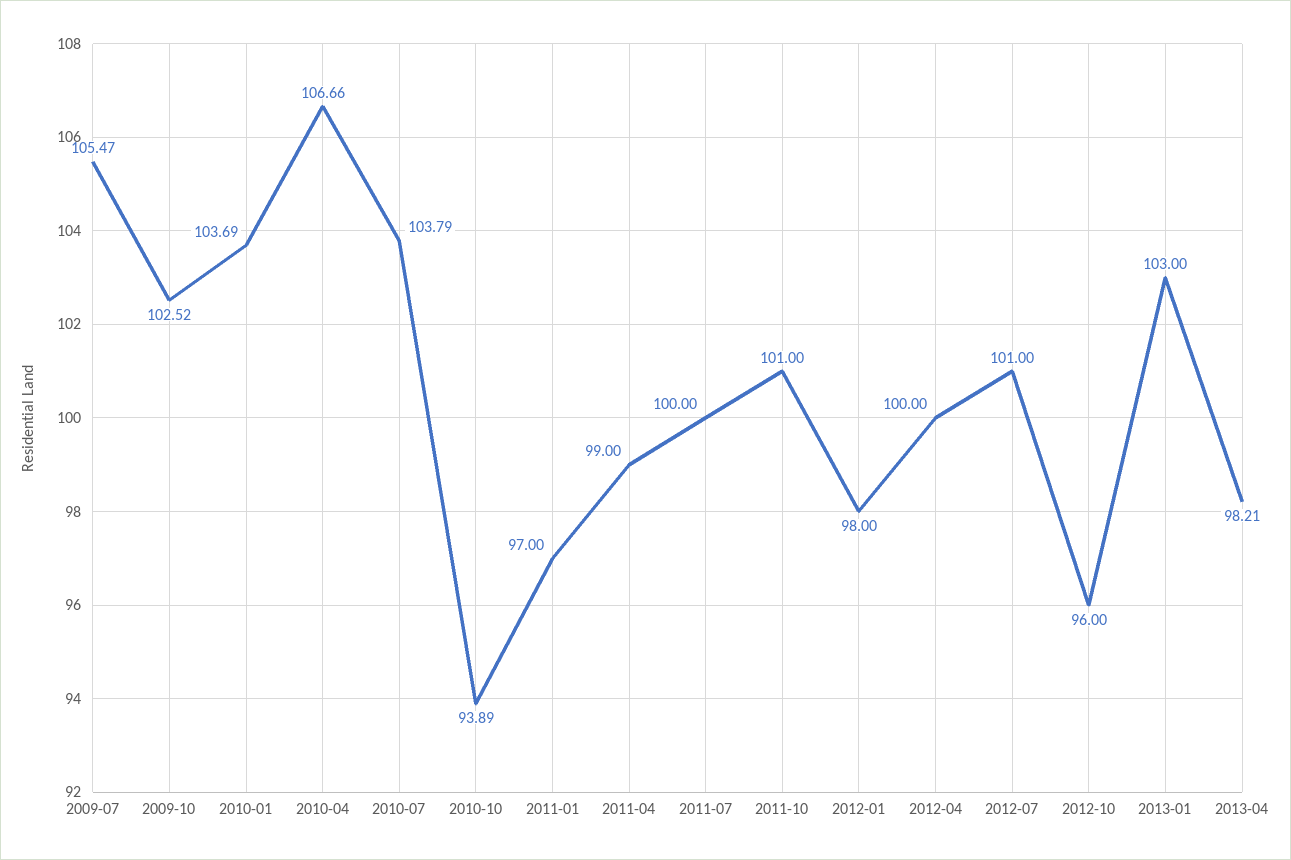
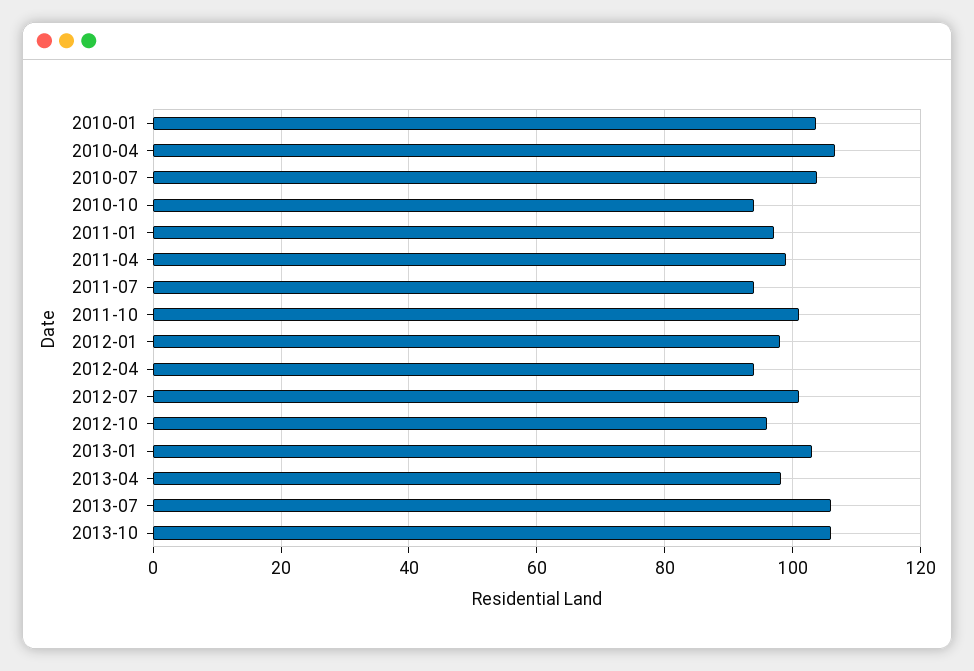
2009-07: 105.47 -> none
2009-10: 102.52 -> none
2011-07: 100 -> 94
2012-04: 100 -> 94
2013-07: none -> 106
2013-10: none -> 106

